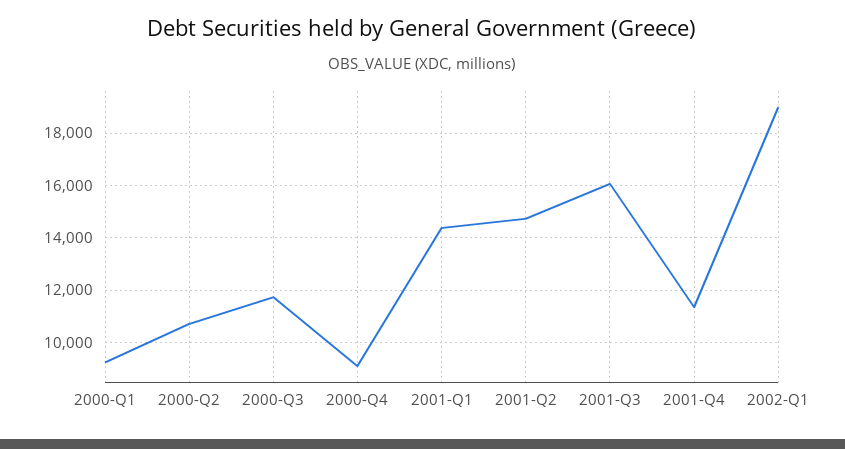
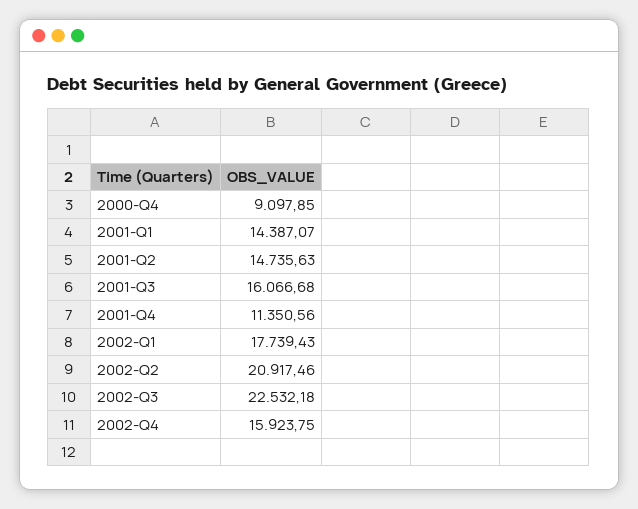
2000-Q1: 9250 -> none
2000-Q2: 10750 -> none
2000-Q3: 11750 -> none
2002-Q1: 19000 -> 17739.43
2002-Q2: none -> 20917.46
2002-Q3: none -> 22532.18
2002-Q4: none -> 15923.75

